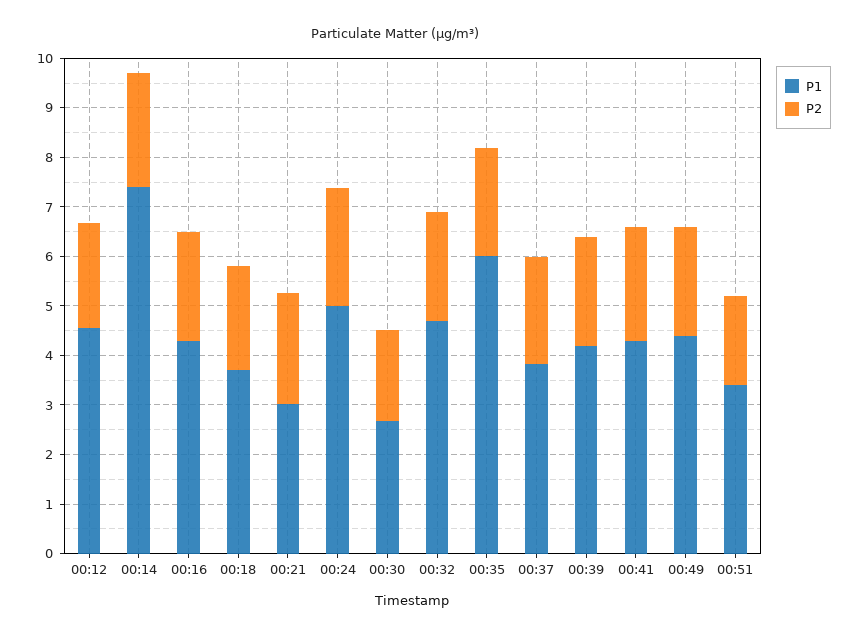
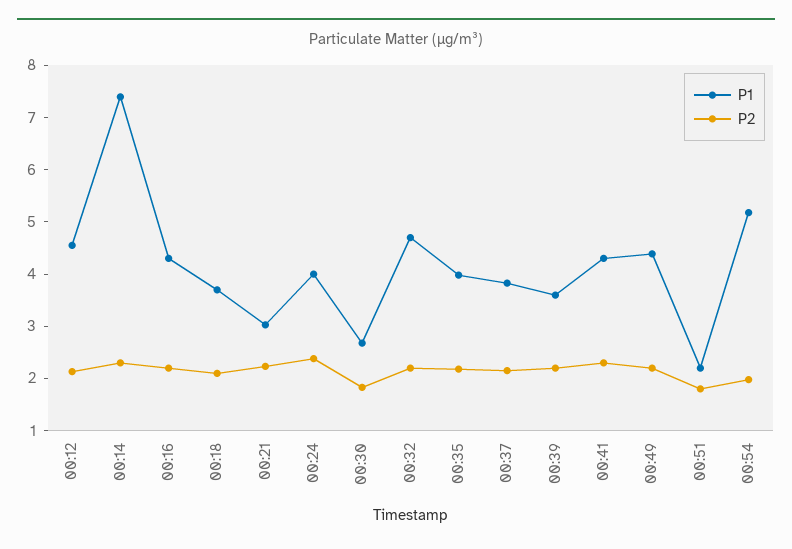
P1, 00:24: 5 -> 4
P1, 00:35: 6 -> 4
P1, 00:39: 4.2 -> 3.6
P1, 00:51: 3.4 -> 2.2
P1, 00:54: none -> 5.2
P2, 00:54: none -> 2

